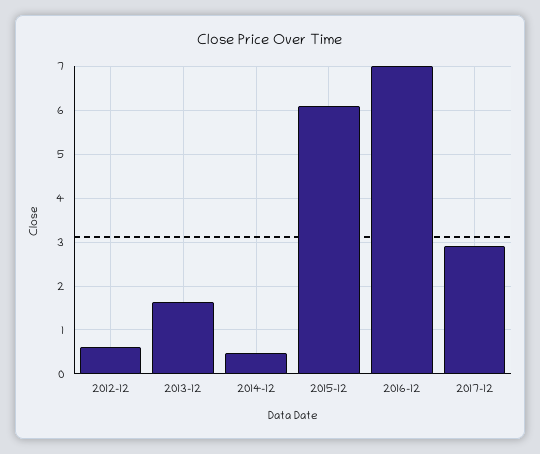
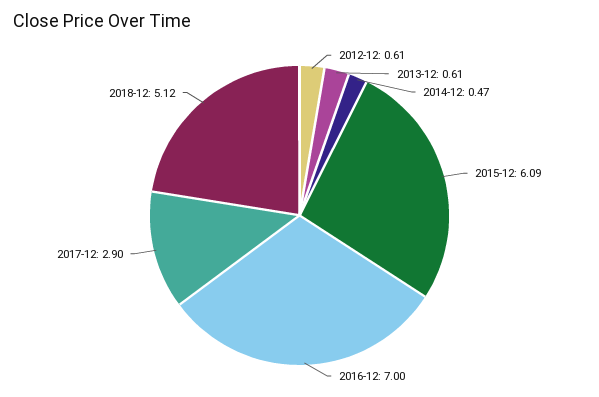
2013-12: 1.6 -> 0.61
2018-12: none -> 5.12

